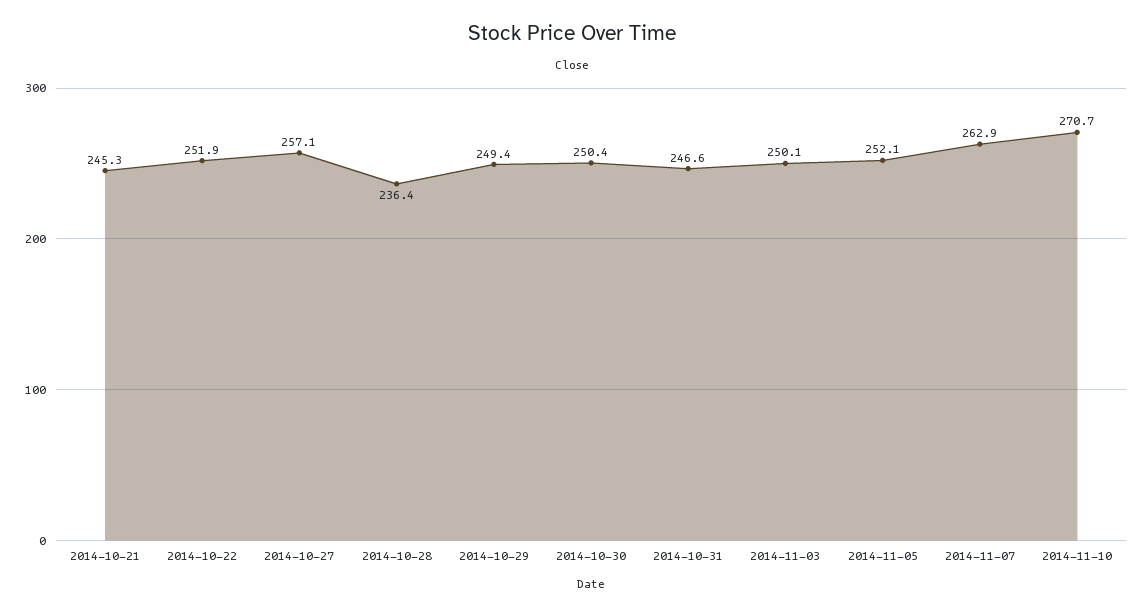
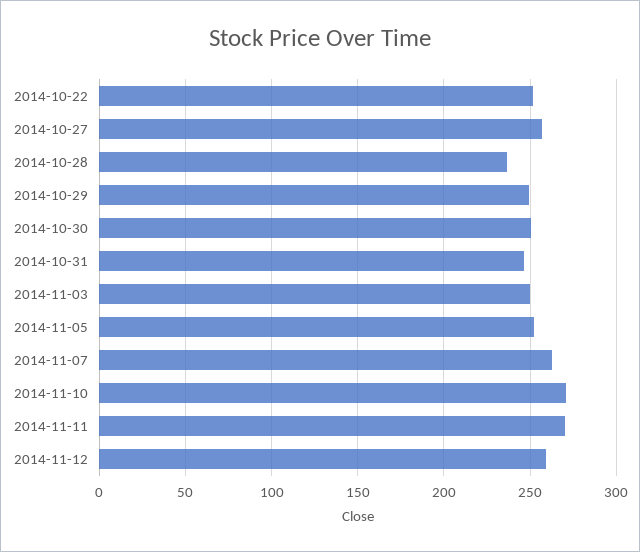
2014-10-21: 245.3 -> none
2014-11-11: none -> 270
2014-11-12: none -> 260

